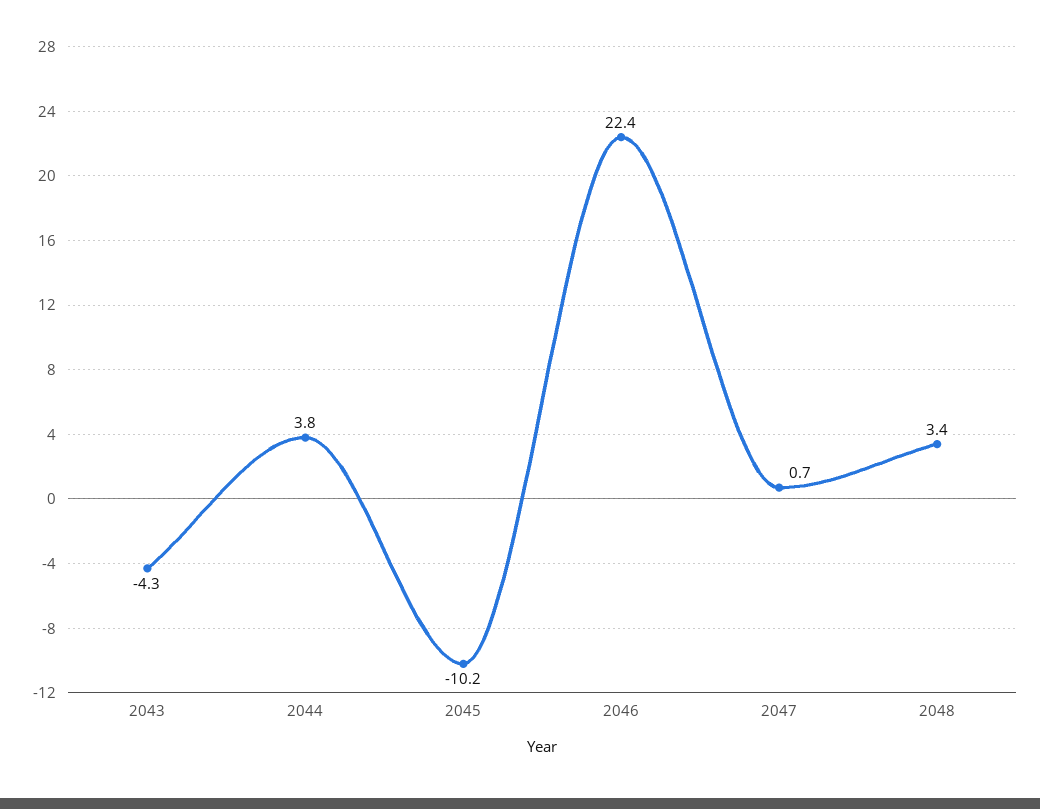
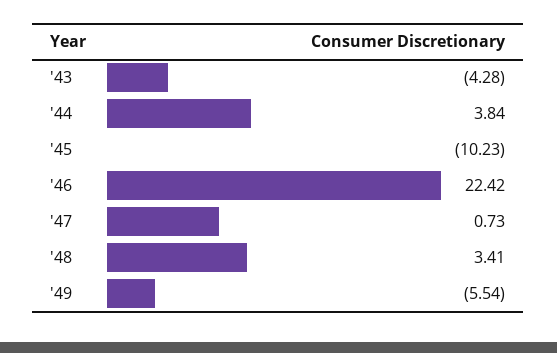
'49: none -> -5.54

